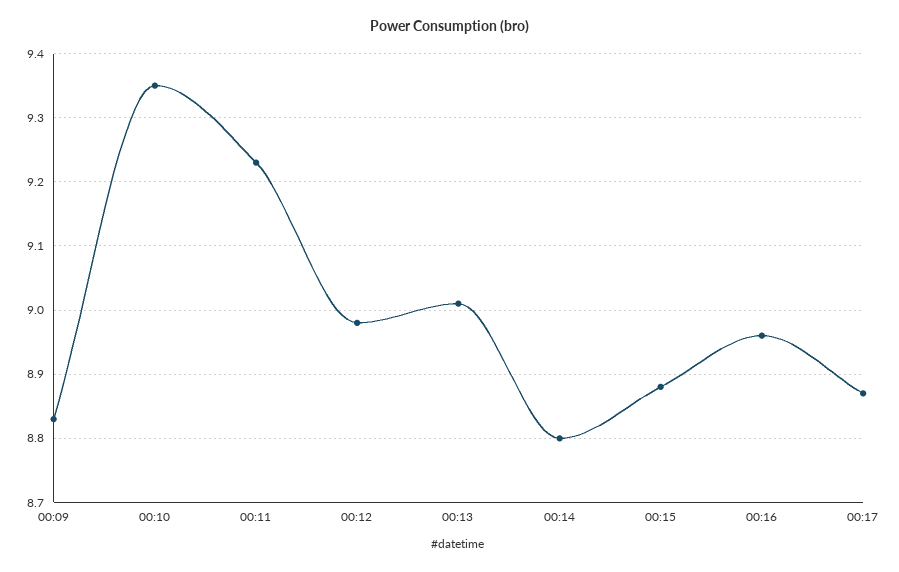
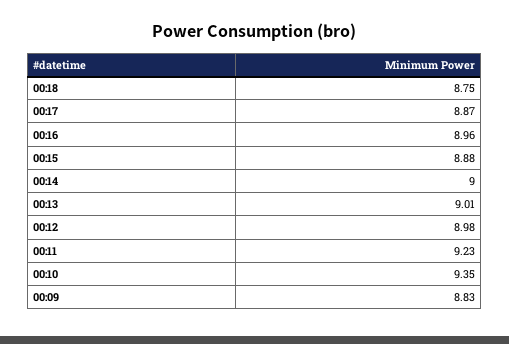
00:14: 8.8 -> 9
00:18: none -> 8.75

